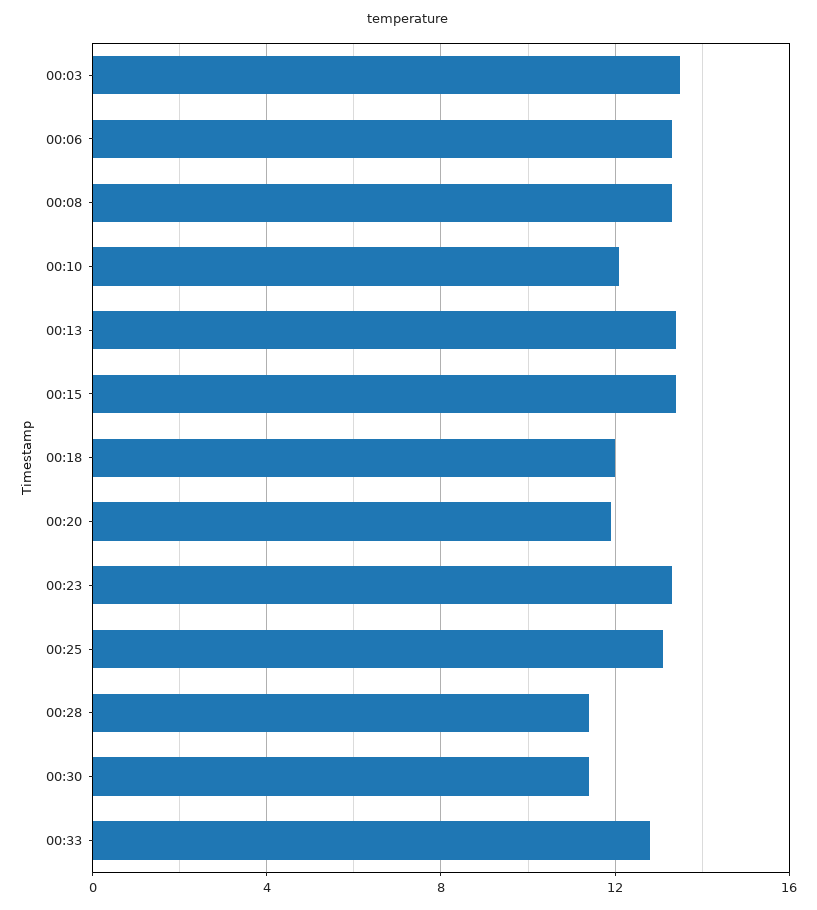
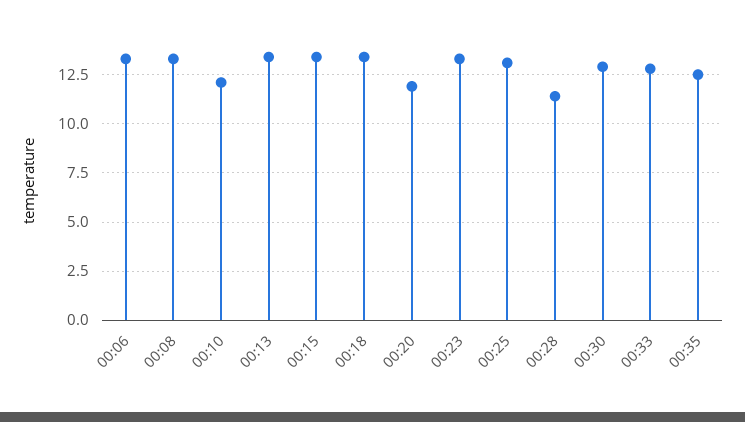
00:03: 13.5 -> none
00:18: 12 -> 13.5
00:30: 11.5 -> 13
00:35: none -> 12.5

